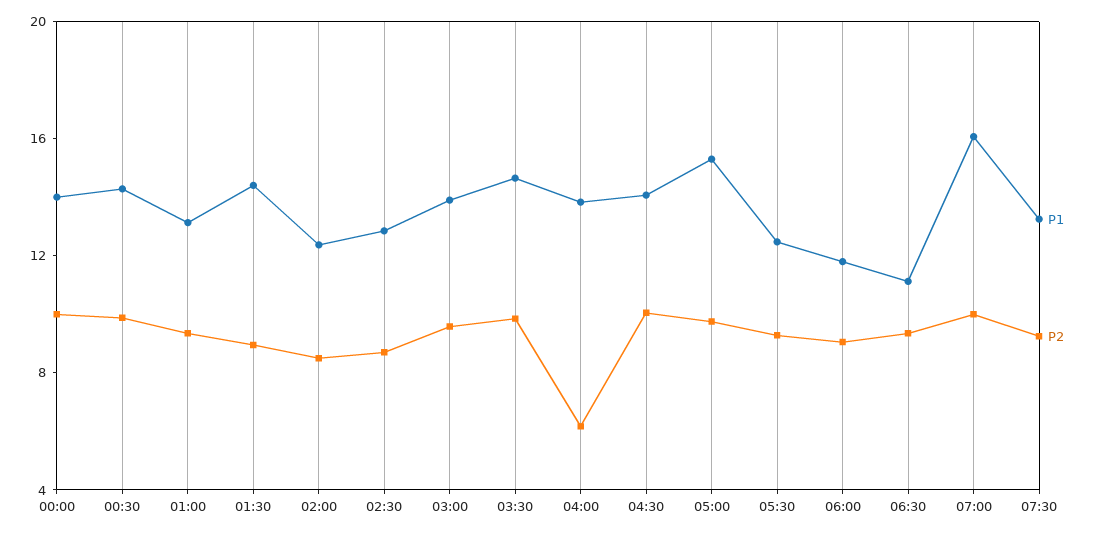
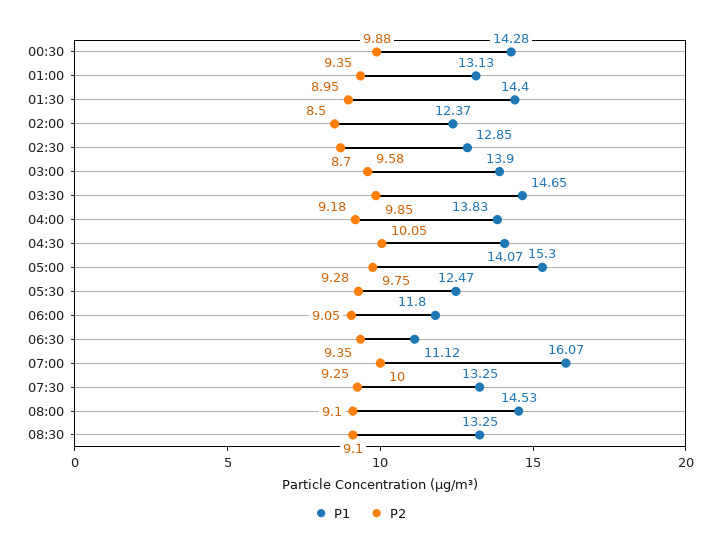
P1, 00:00: 14 -> none
P2, 00:00: 10 -> none
P2, 04:00: 6 -> 9.18
P1, 08:00: none -> 14.53
P2, 08:00: none -> 9.1
P1, 08:30: none -> 13.25
P2, 08:30: none -> 9.1

